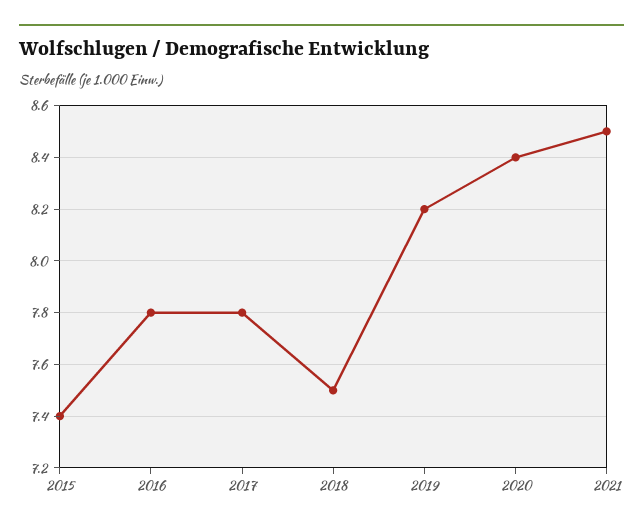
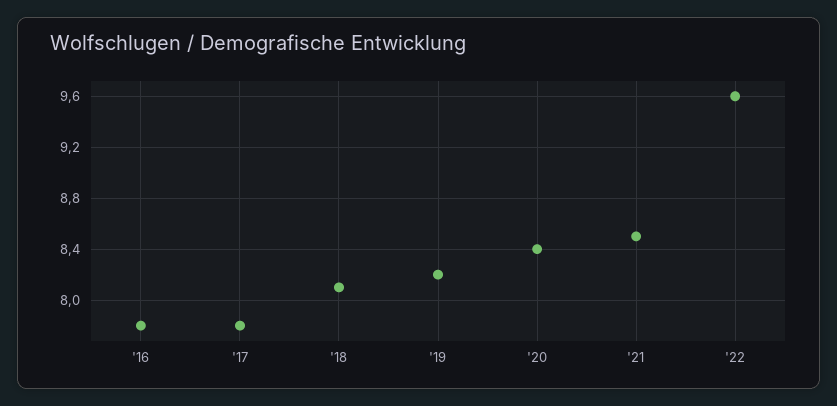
2015: 7.4 -> none
2018: 7.5 -> 8.1
'22: none -> 9.6

